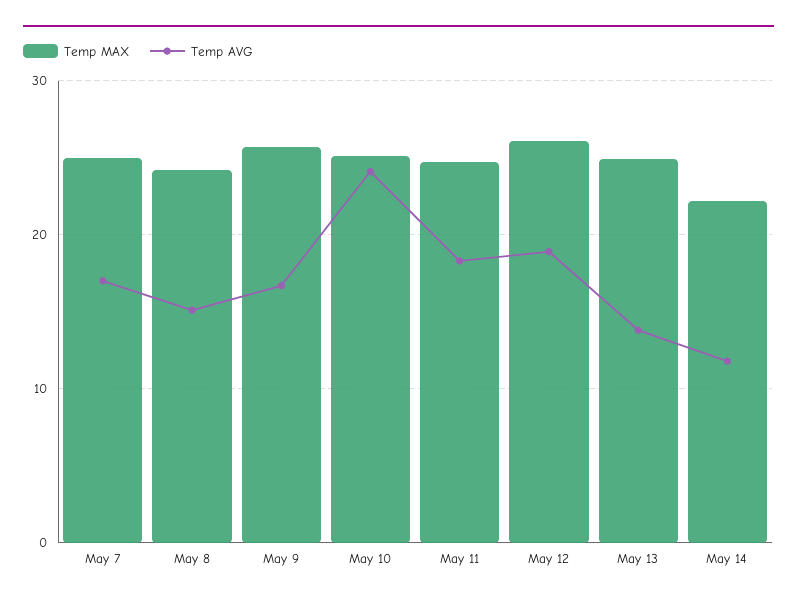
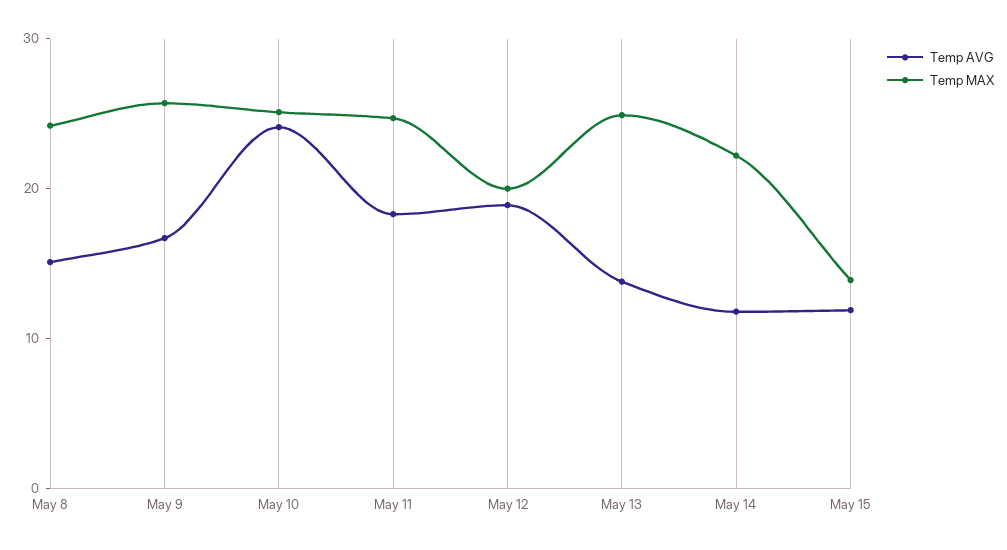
Temp MAX, May 7: 25 -> none
Temp AVG, May 7: 17 -> none
Temp MAX, May 12: 26 -> 20
Temp AVG, May 15: none -> 12
Temp MAX, May 15: none -> 14

